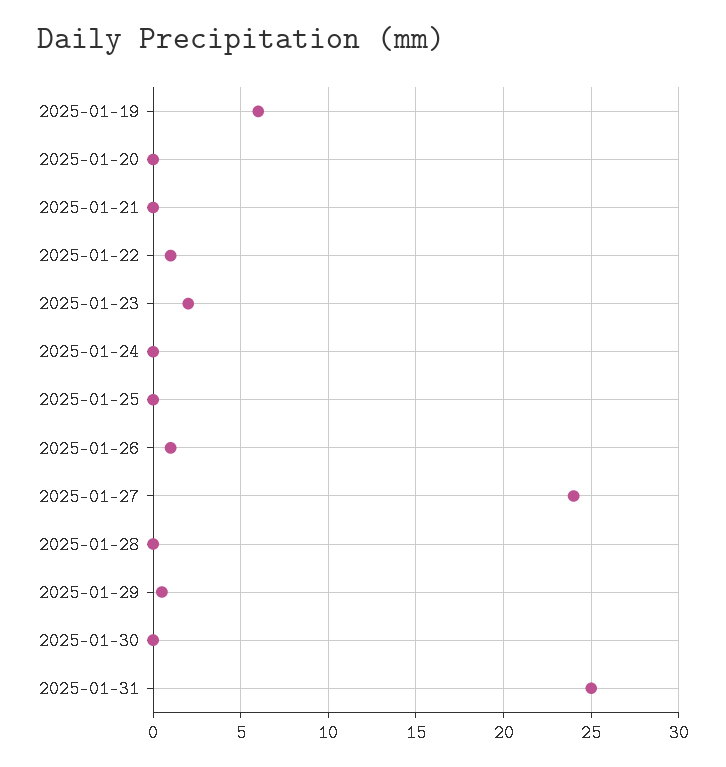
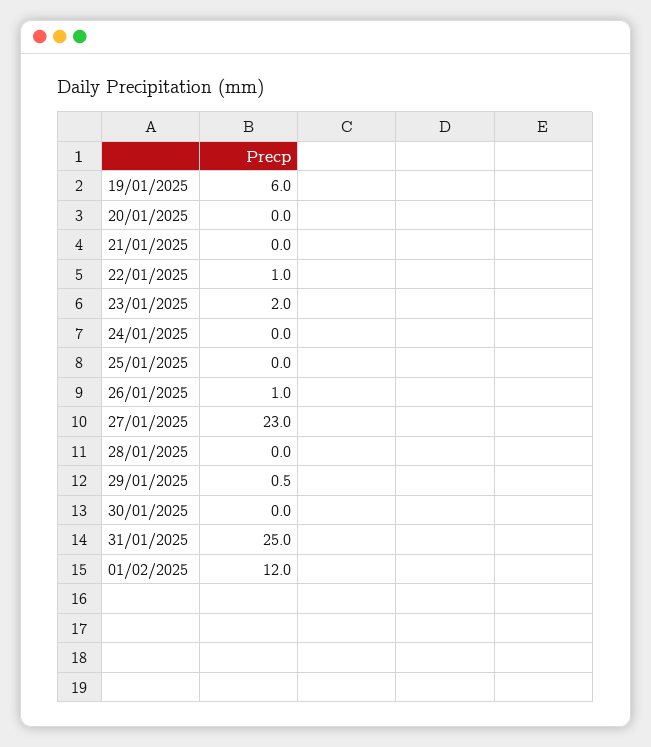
2025-01-27: 24 -> 23
01/02/2025: none -> 12

